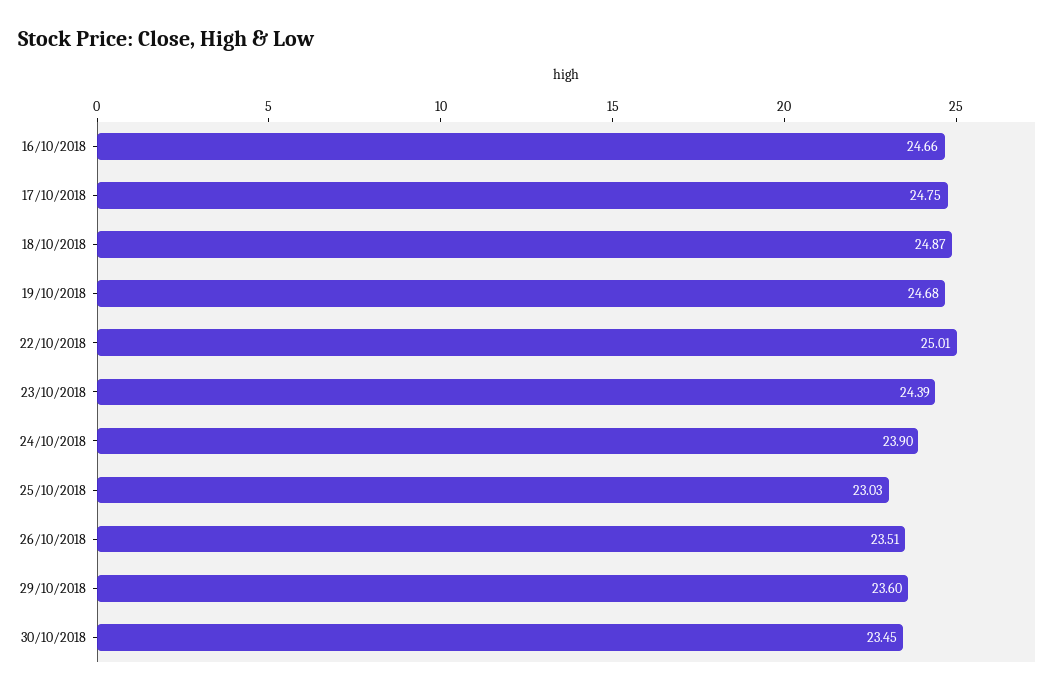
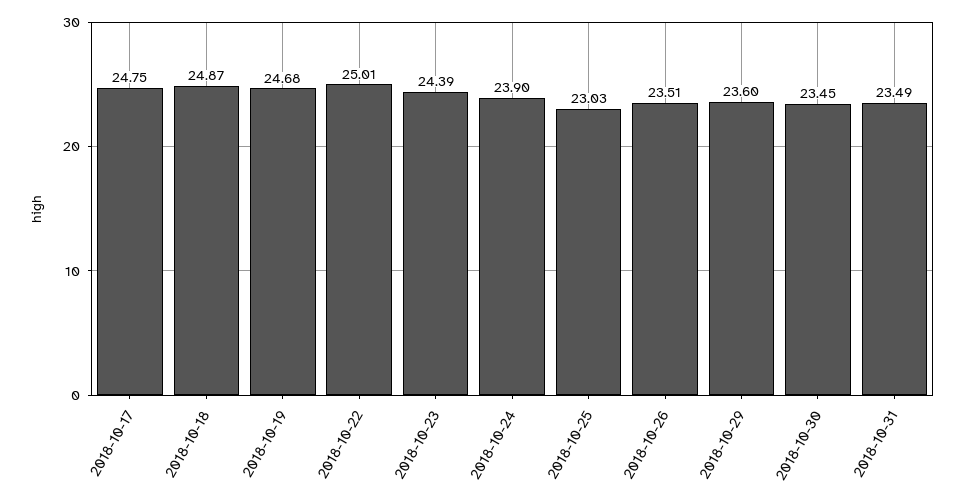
16/10/2018: 24.66 -> none
2018-10-31: none -> 23.49

